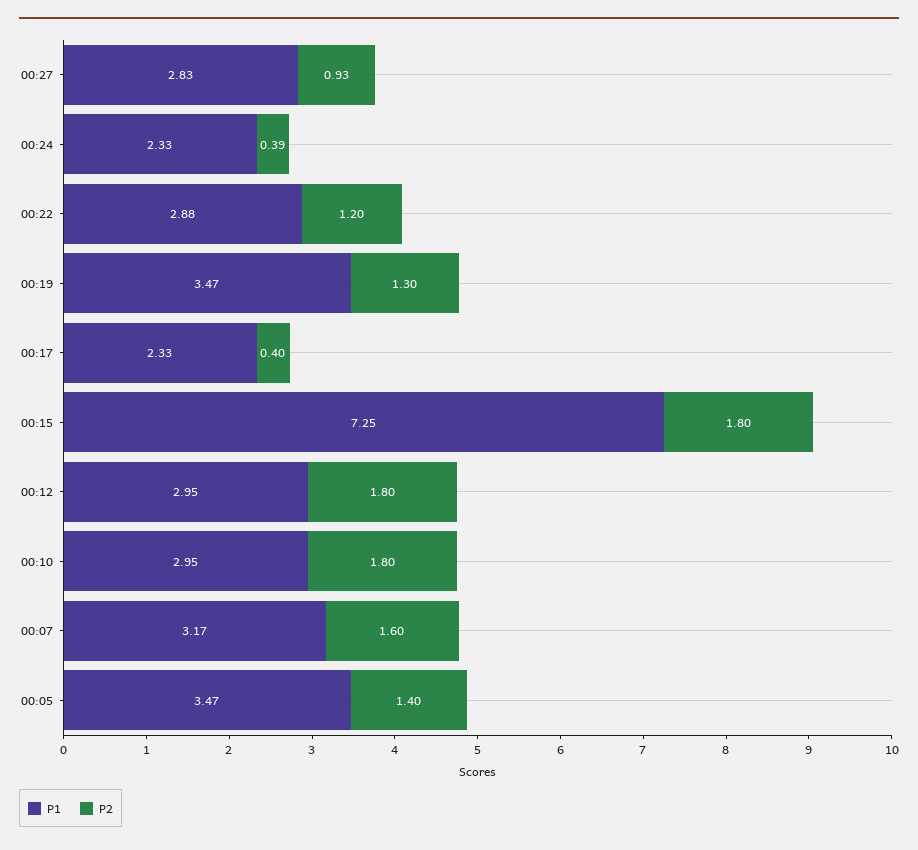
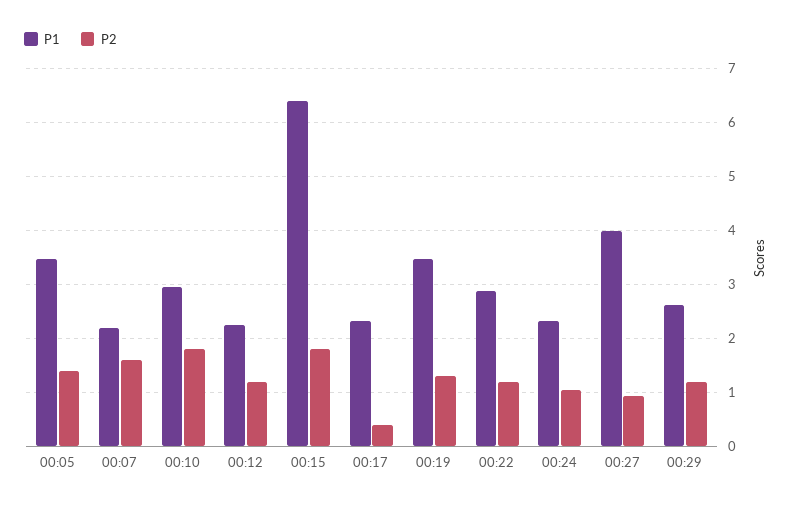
P1, 00:27: 2.83 -> 4
P2, 00:24: 0.39 -> 1
P1, 00:15: 7.25 -> 6.4
P1, 00:12: 2.95 -> 2.2
P2, 00:12: 1.8 -> 1.2
P1, 00:07: 3.17 -> 2.2
P1, 00:29: none -> 2.6
P2, 00:29: none -> 1.2

